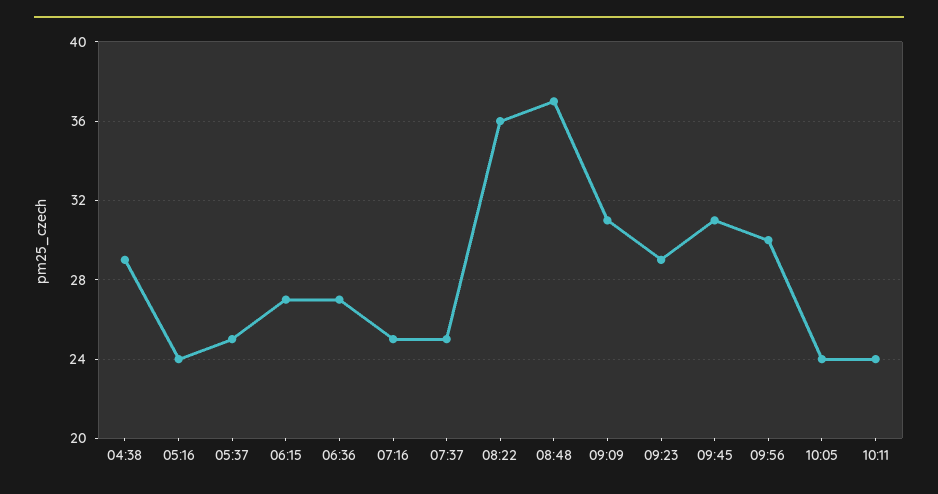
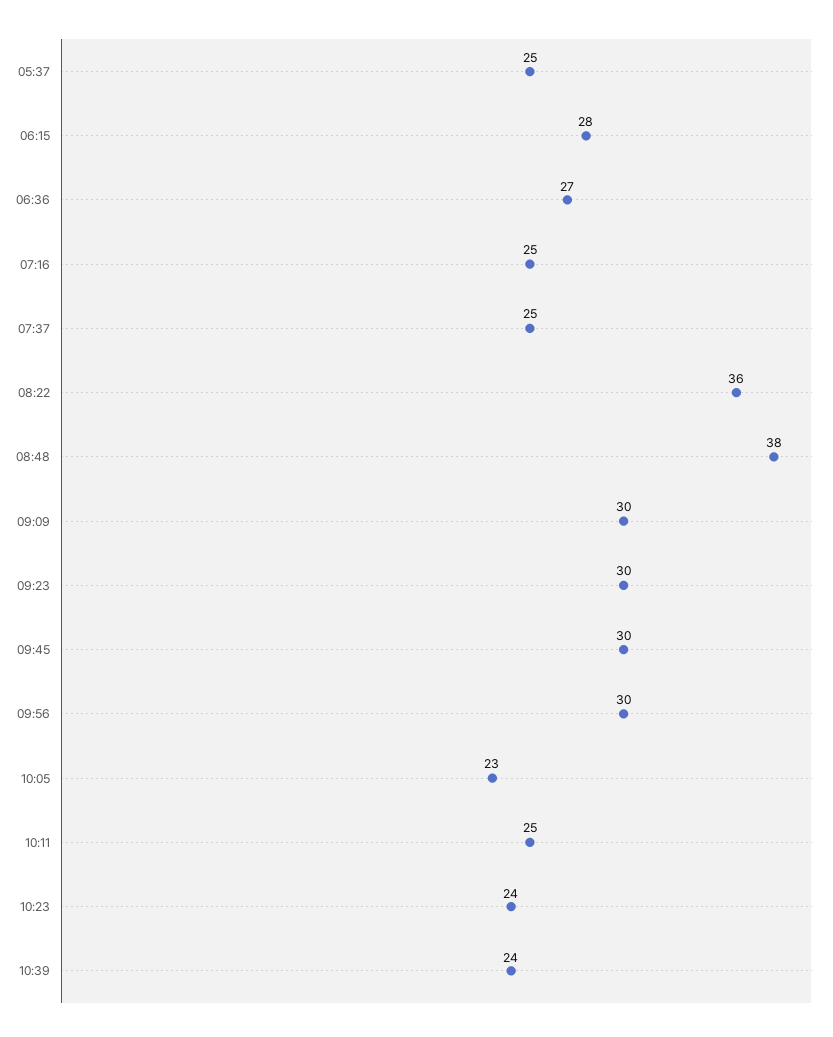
04:38: 29 -> none
05:16: 24 -> none
06:15: 27 -> 28
08:48: 37 -> 38
09:09: 31 -> 30
09:23: 29 -> 30
09:45: 31 -> 30
10:05: 24 -> 23
10:11: 24 -> 25
10:23: none -> 24
10:39: none -> 24

